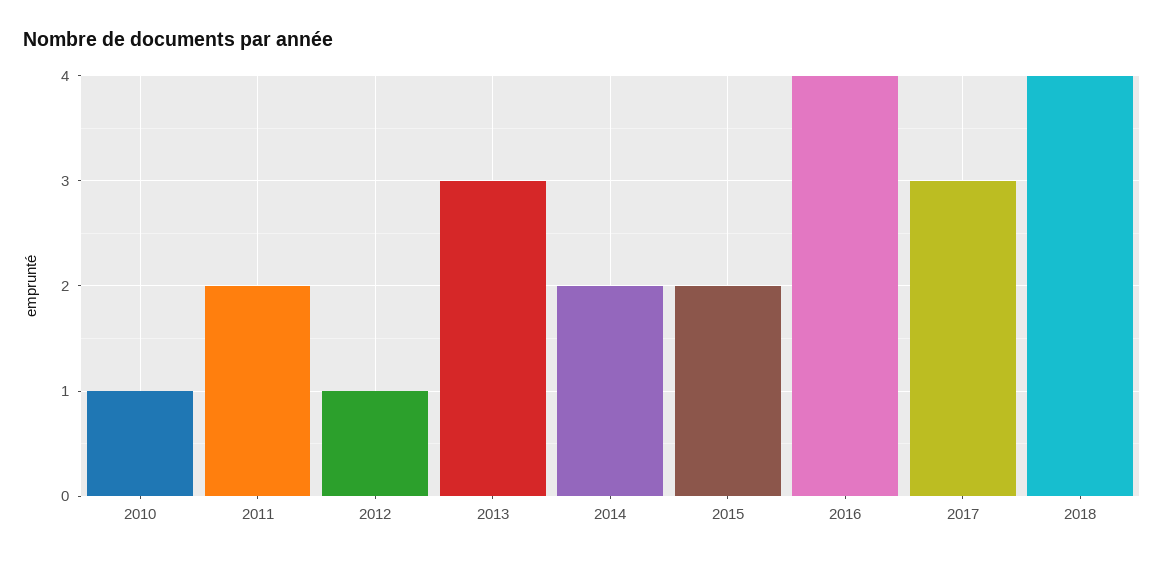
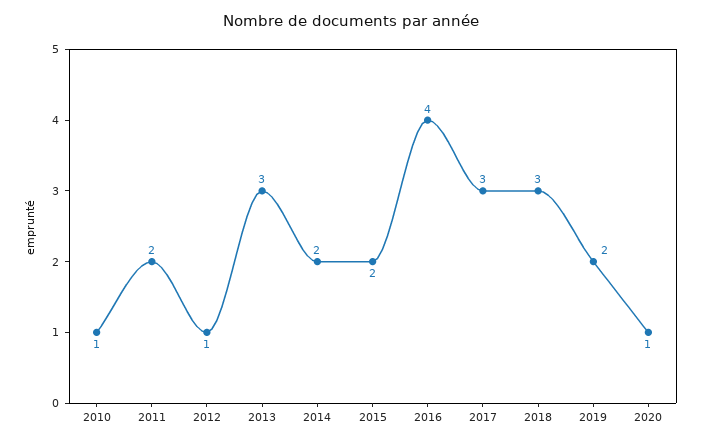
2018: 4 -> 3
2019: none -> 2
2020: none -> 1

